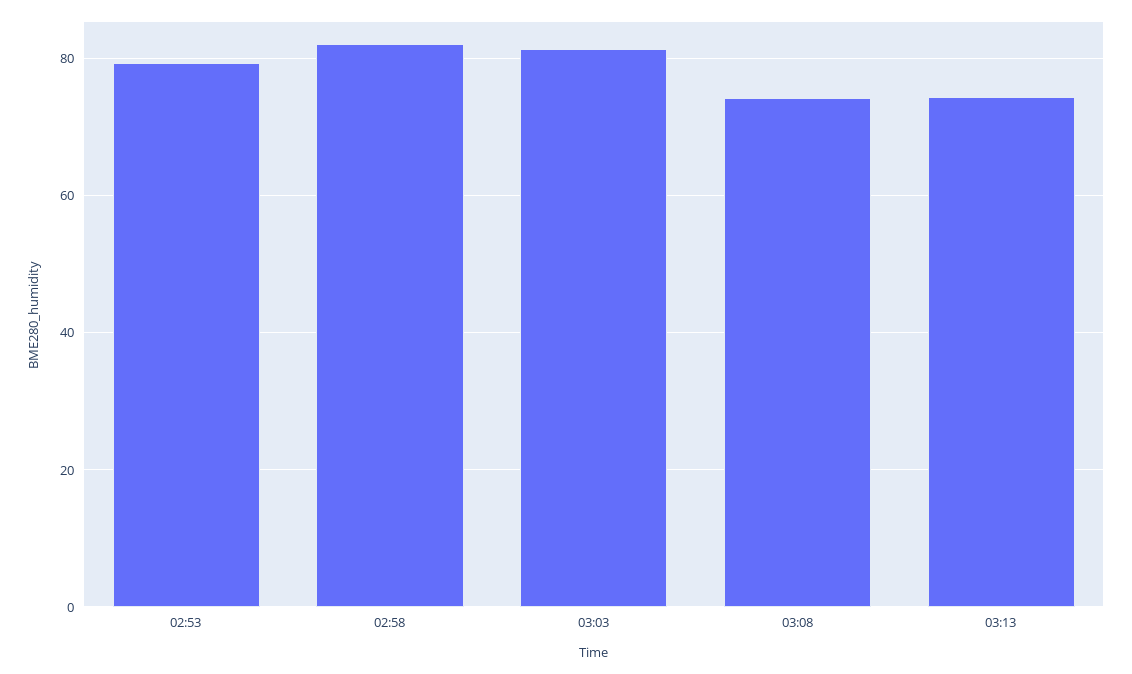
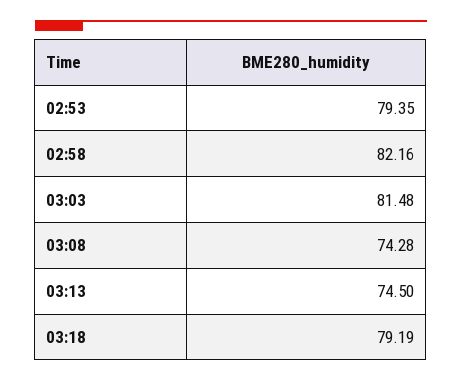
03:18: none -> 79.19

